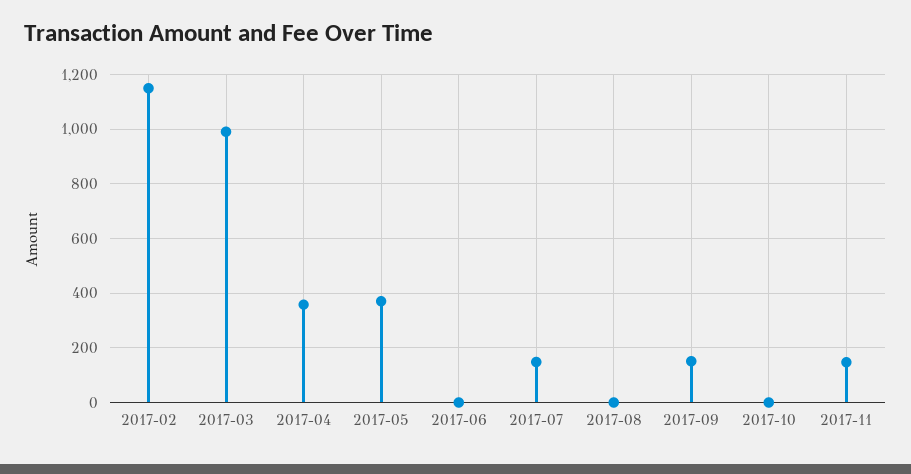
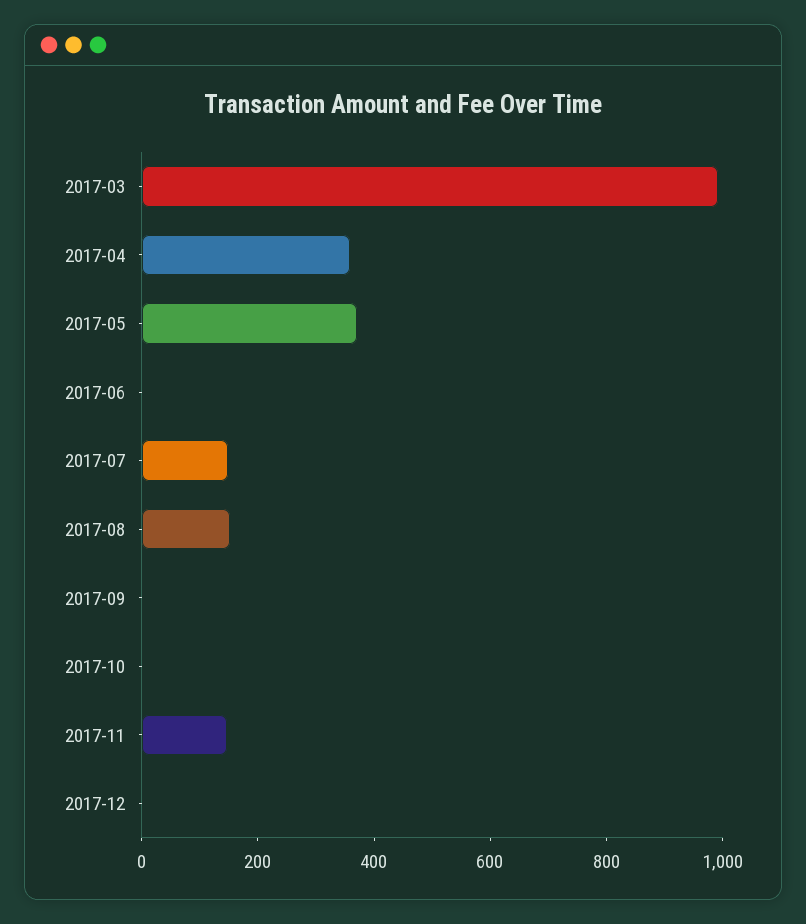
2017-02: 1150 -> none
2017-08: 0 -> 150
2017-09: 150 -> 0
2017-12: none -> 0

